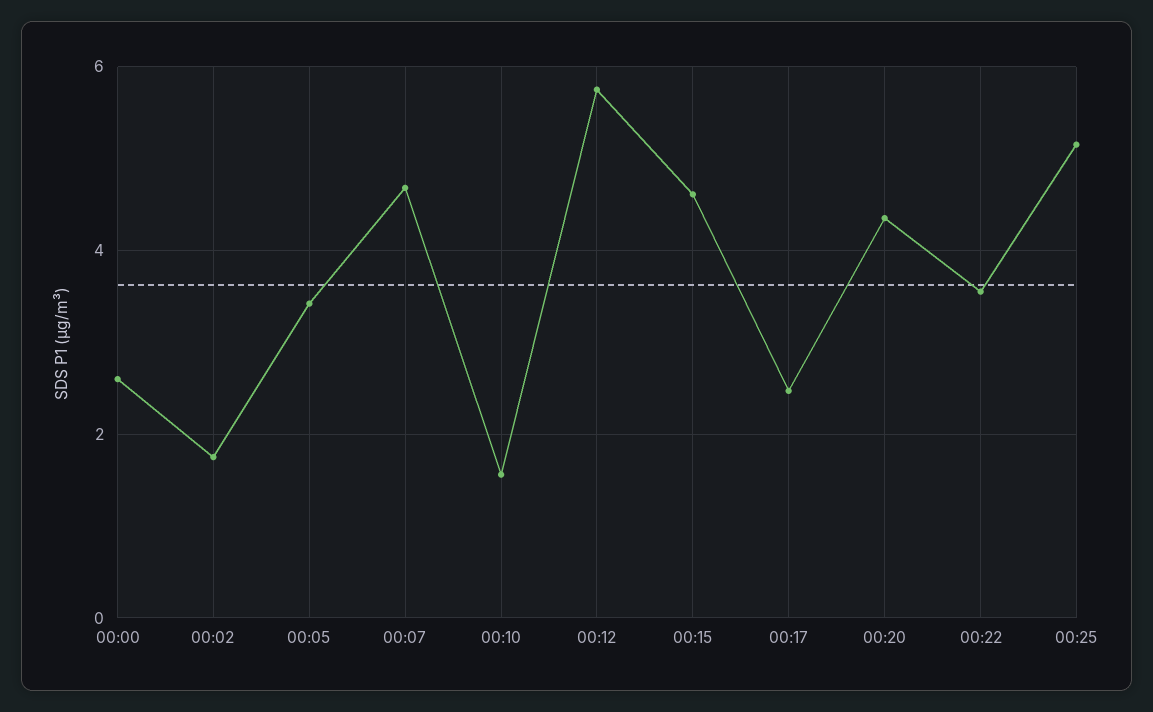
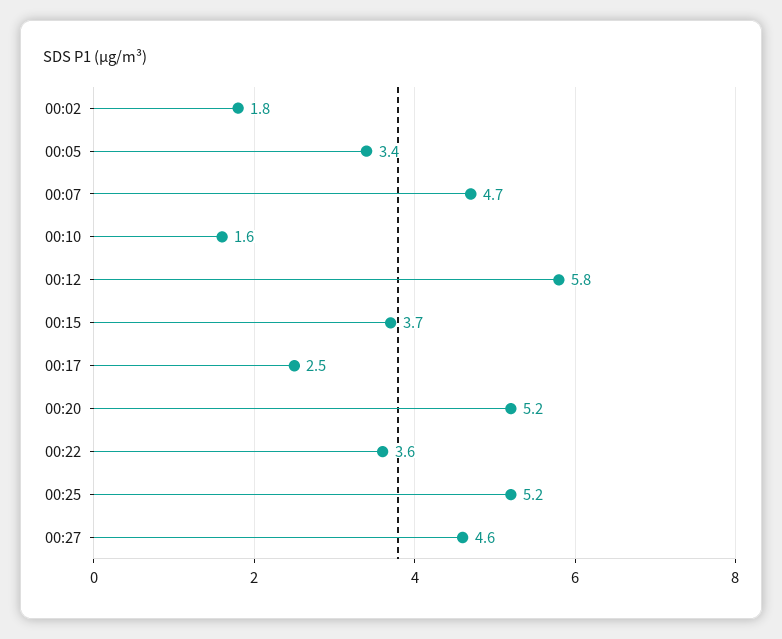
00:00: 2.6 -> none
00:15: 4.6 -> 3.7
00:20: 4.4 -> 5.2
00:27: none -> 4.6

